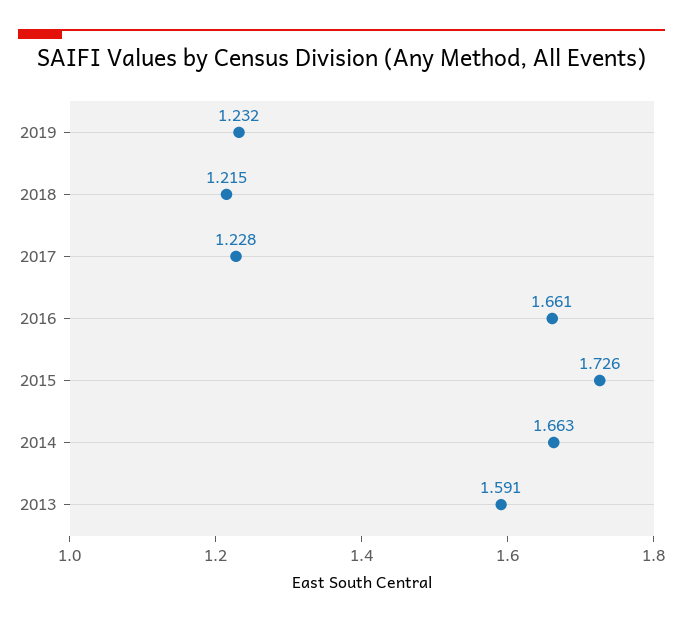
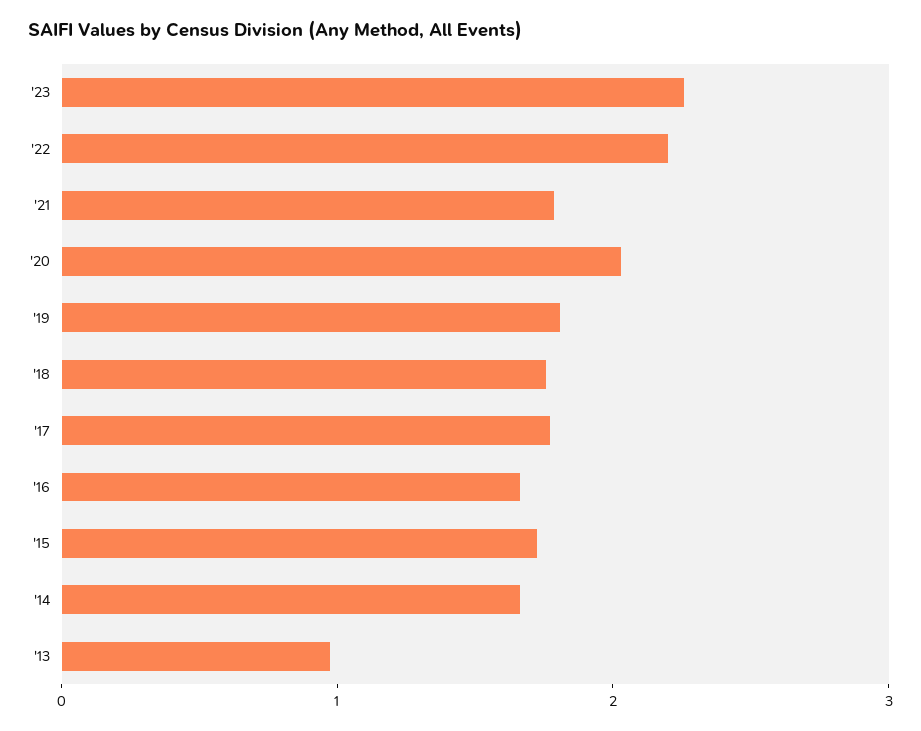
2019: 1.232 -> 1.8
2018: 1.215 -> 1.8
2017: 1.228 -> 1.8
2013: 1.591 -> 1
'23: none -> 2.2
'22: none -> 2.2
'21: none -> 1.8
'20: none -> 2

